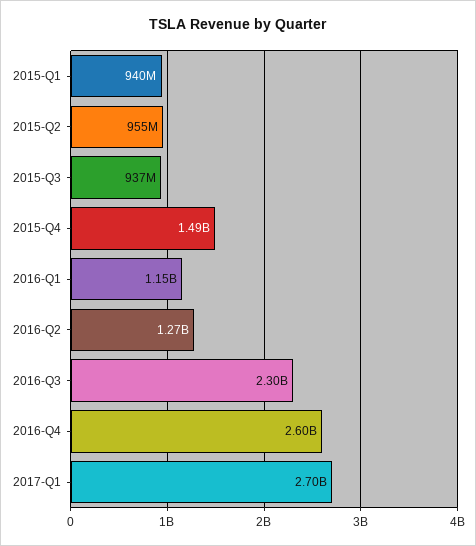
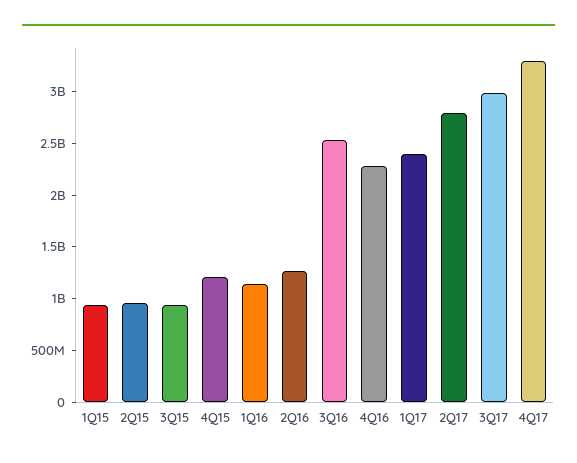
2015-Q4: 1490000000 -> 1200000000
2016-Q3: 2300000000 -> 2500000000
2016-Q4: 2600000000 -> 2300000000
2017-Q1: 2700000000 -> 2400000000
2Q17: none -> 2800000000
3Q17: none -> 3000000000
4Q17: none -> 3300000000

